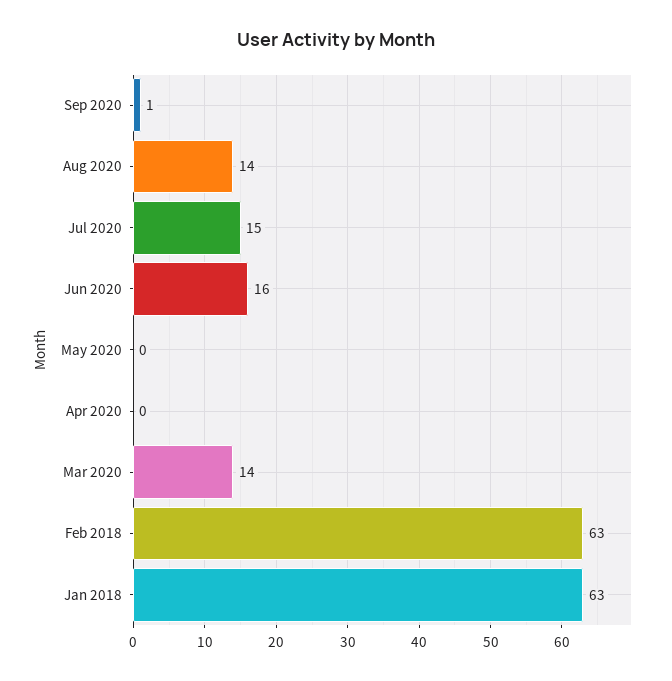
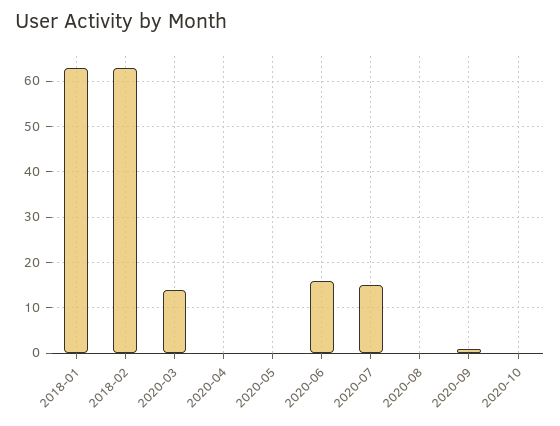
Aug 2020: 14 -> 0
2020-10: none -> 0

